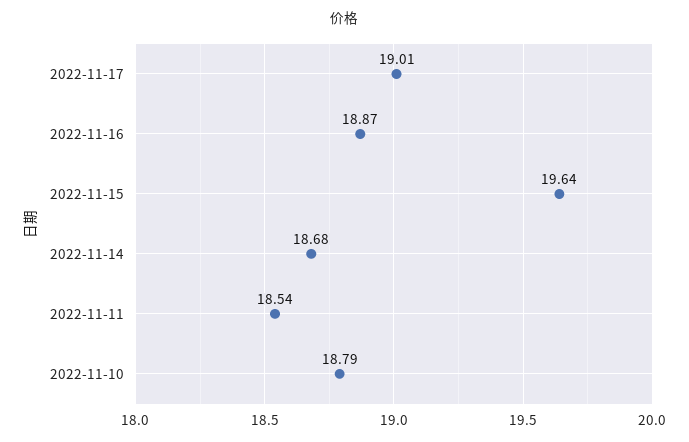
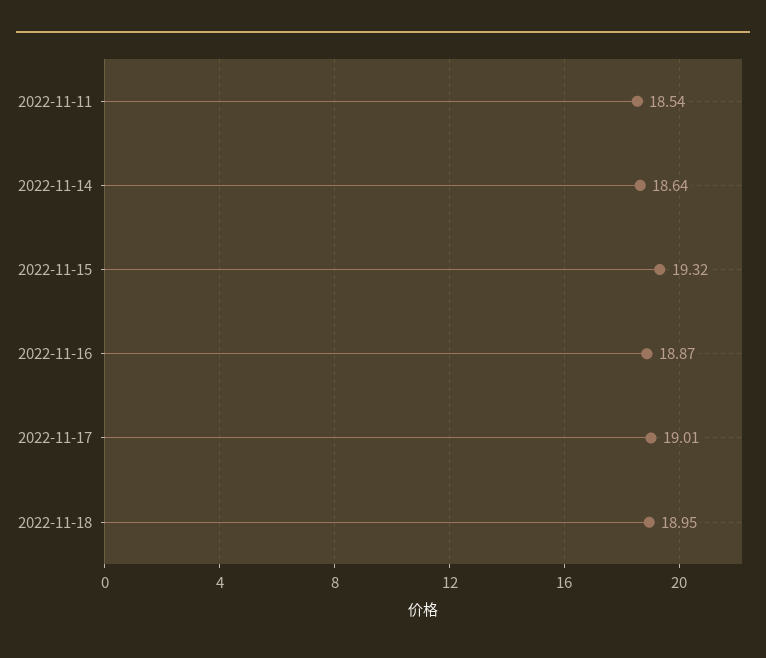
2022-11-15: 19.64 -> 19.32
2022-11-14: 18.68 -> 18.64
2022-11-10: 18.79 -> none
2022-11-18: none -> 18.95

